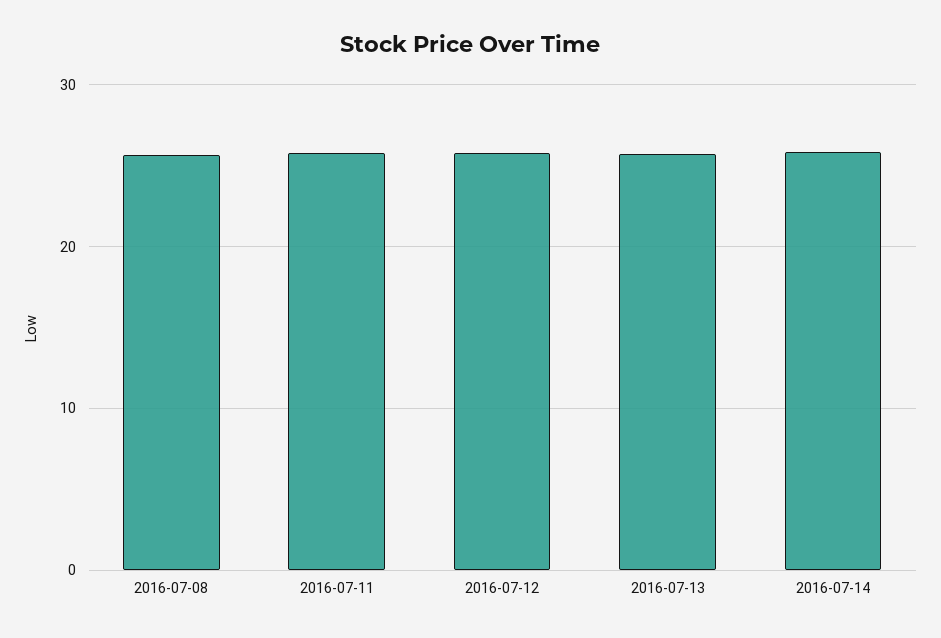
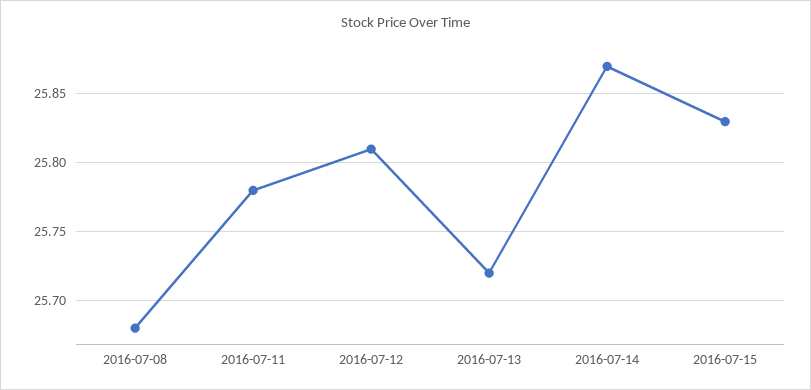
2016-07-15: none -> 25.83

